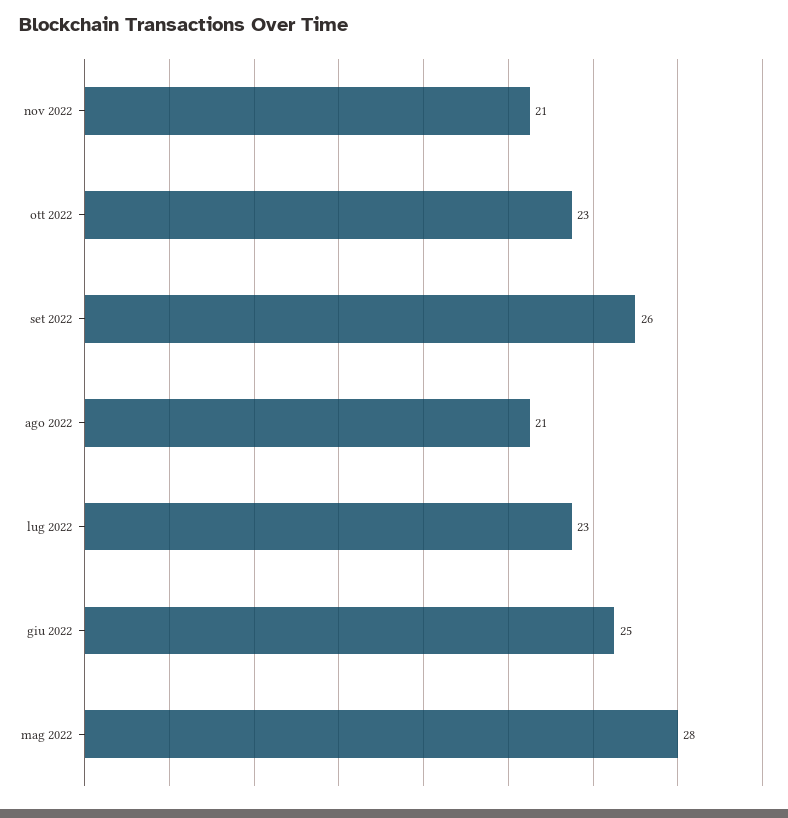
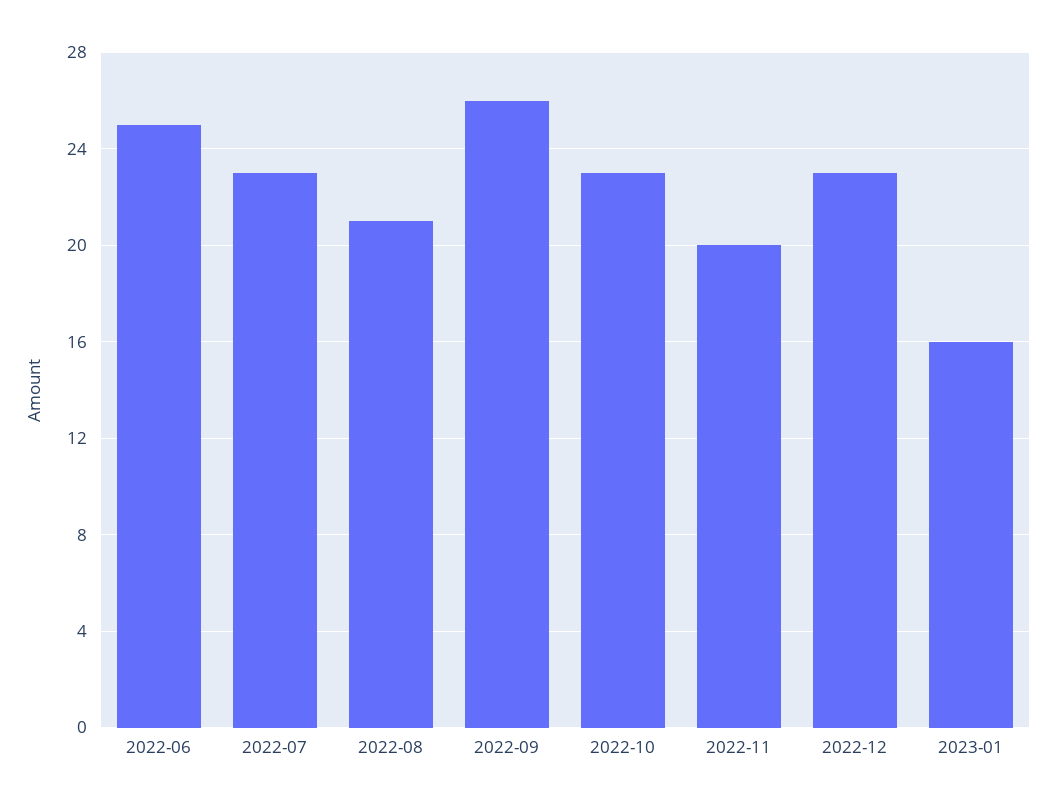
nov 2022: 21 -> 20
mag 2022: 28 -> none
2022-12: none -> 23
2023-01: none -> 16

